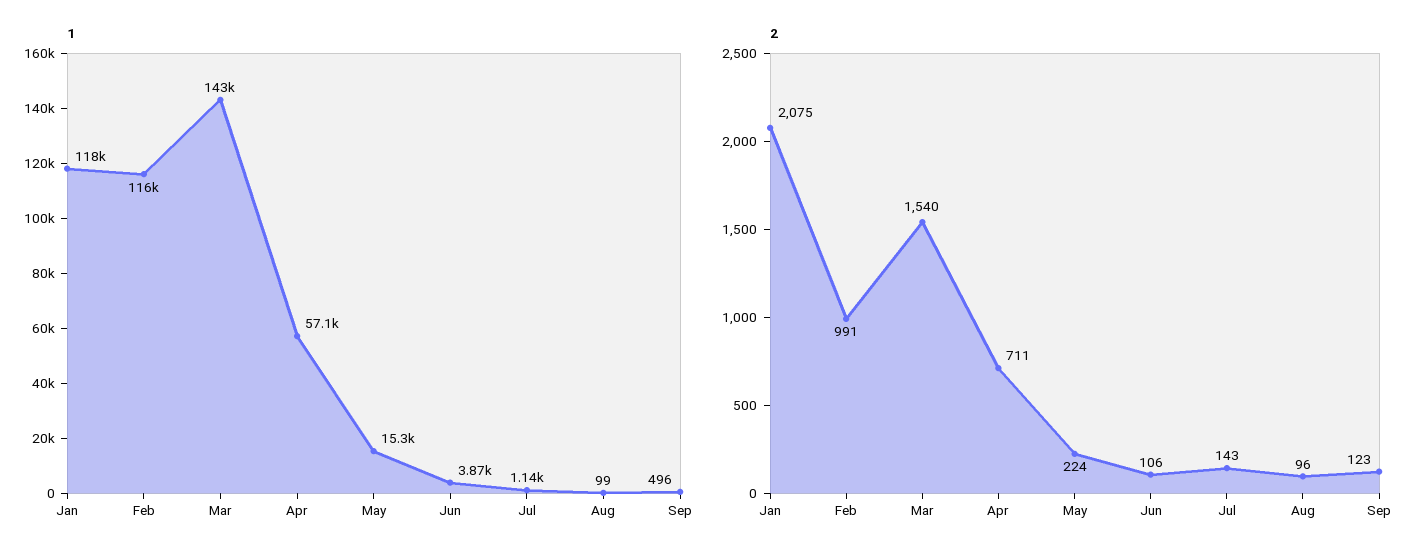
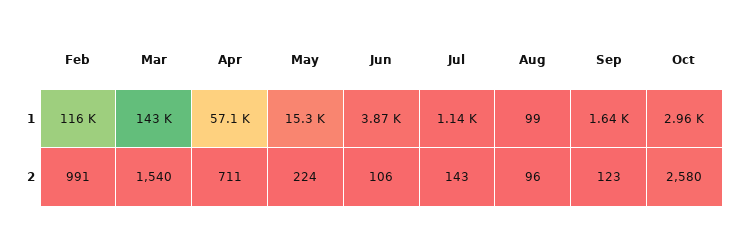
1, Jan: 118000 -> none
1, Sep: 496 -> 1640
2, Jan: 2075 -> none
1, Oct: none -> 2960
2, Oct: none -> 2580

